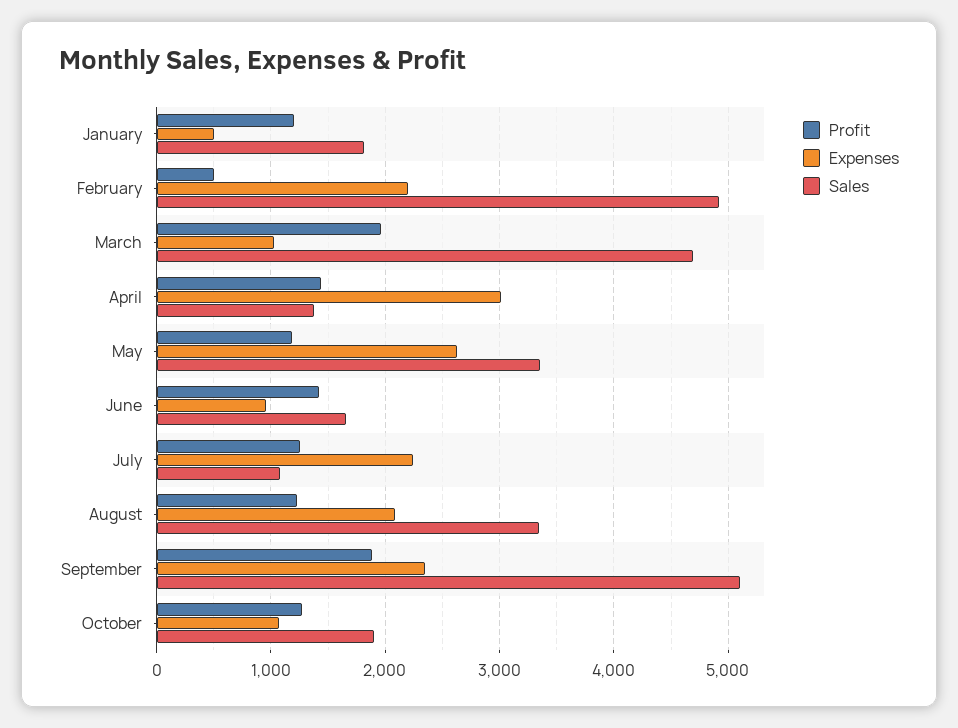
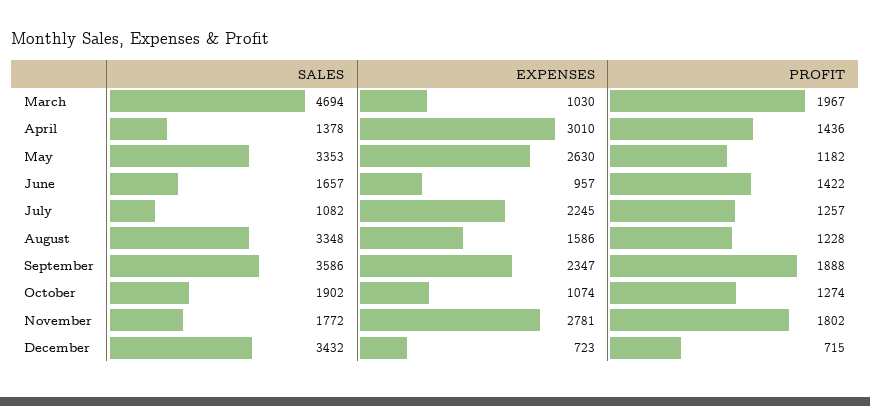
Profit, January: 1200 -> none
Expenses, January: 500 -> none
Sales, January: 1800 -> none
Profit, February: 500 -> none
Expenses, February: 2200 -> none
Sales, February: 4900 -> none
Expenses, August: 2100 -> 1586
Sales, September: 5100 -> 3586
Sales, November: none -> 1772
Expenses, November: none -> 2781
Profit, November: none -> 1802
Sales, December: none -> 3432
Expenses, December: none -> 723
Profit, December: none -> 715

